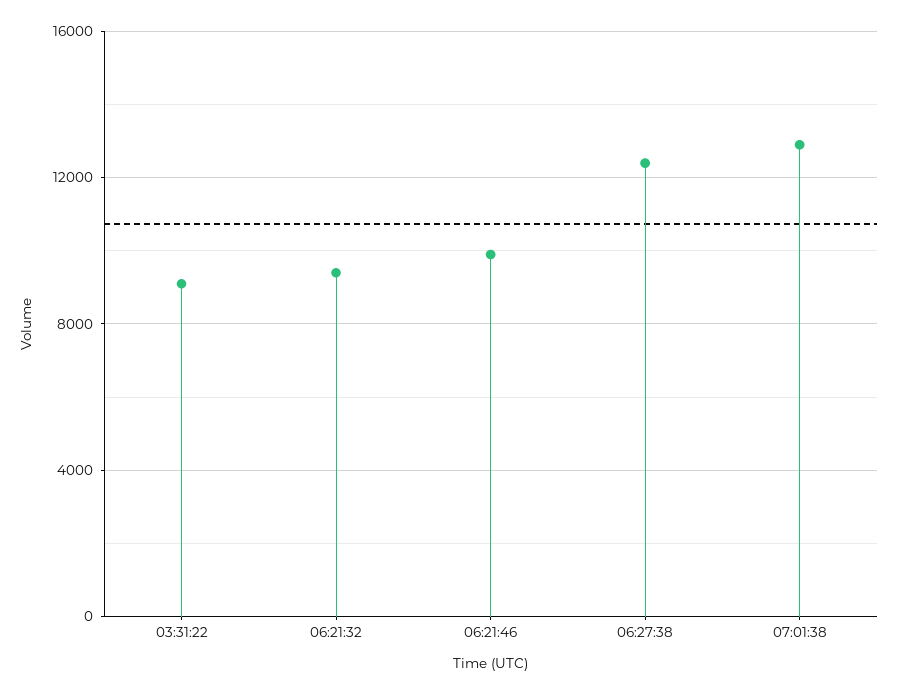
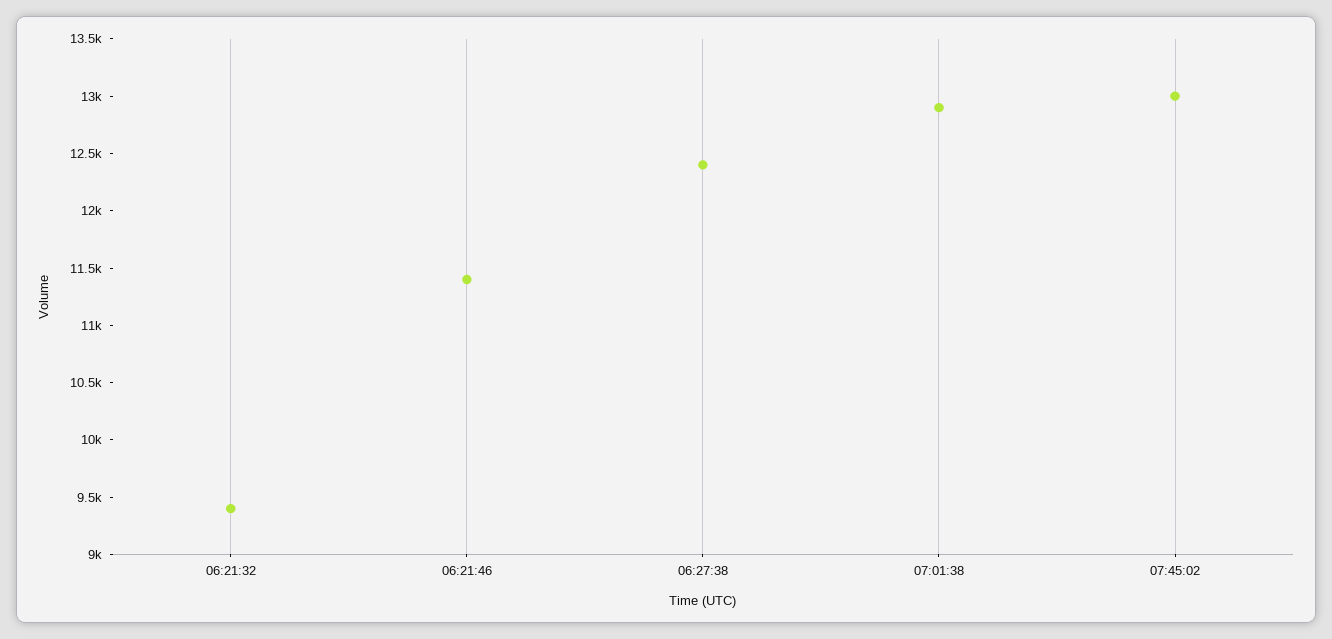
03:31:22: 9000 -> none
06:21:46: 10000 -> 11400
07:45:02: none -> 13000

